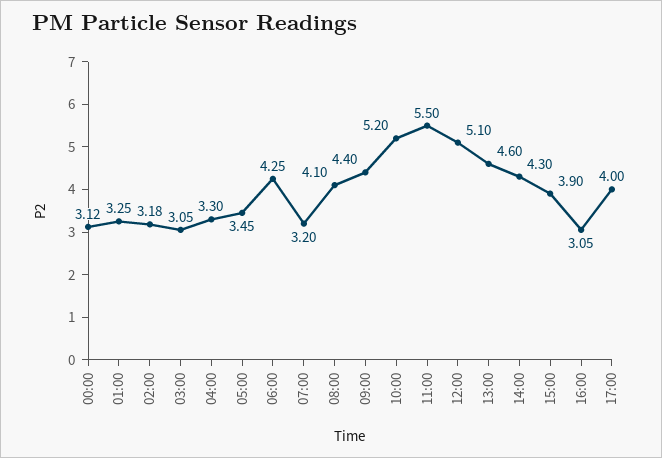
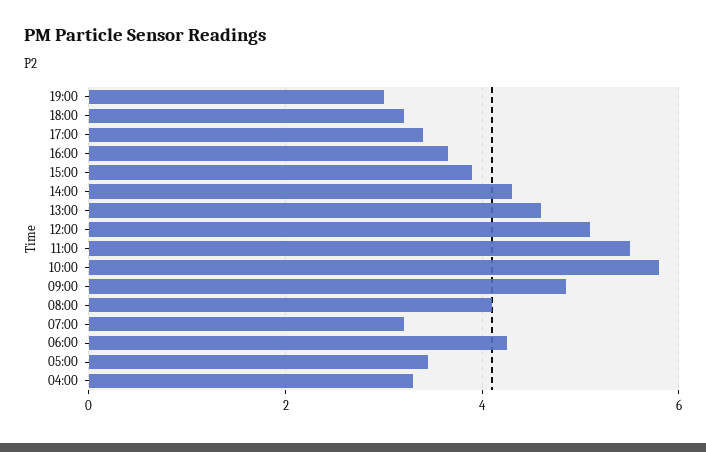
00:00: 3.12 -> none
01:00: 3.25 -> none
02:00: 3.18 -> none
03:00: 3.05 -> none
09:00: 4.4 -> 4.8
10:00: 5.2 -> 5.8
16:00: 3.05 -> 3.6
17:00: 4 -> 3.4
19:00: none -> 3
18:00: none -> 3.2

